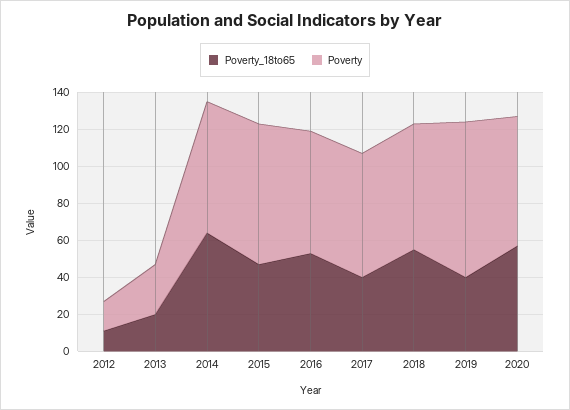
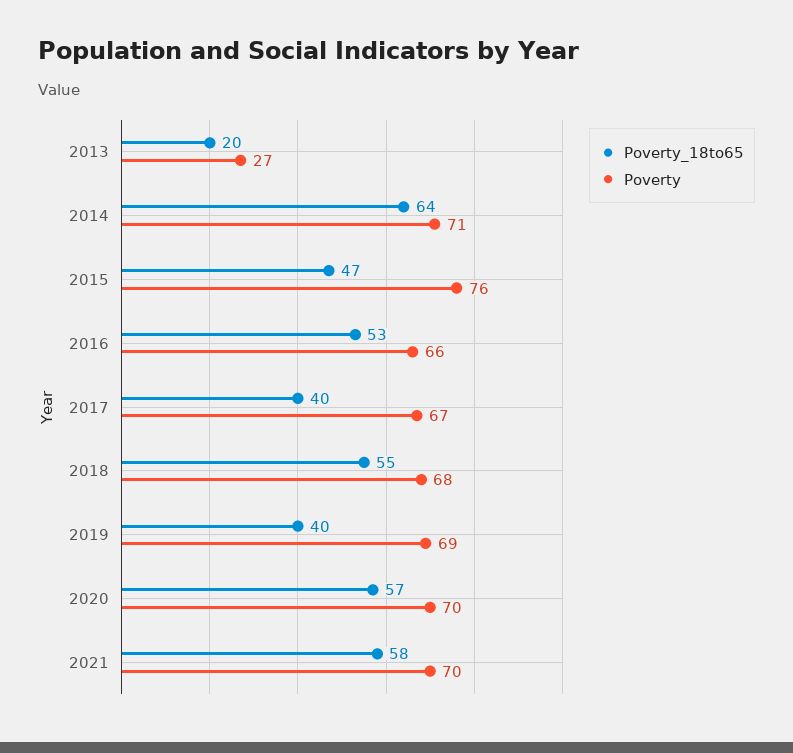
Poverty_18to65, 2012: 10 -> none
Poverty, 2012: 15 -> none
Poverty, 2019: 85 -> 69
Poverty_18to65, 2021: none -> 58
Poverty, 2021: none -> 70

